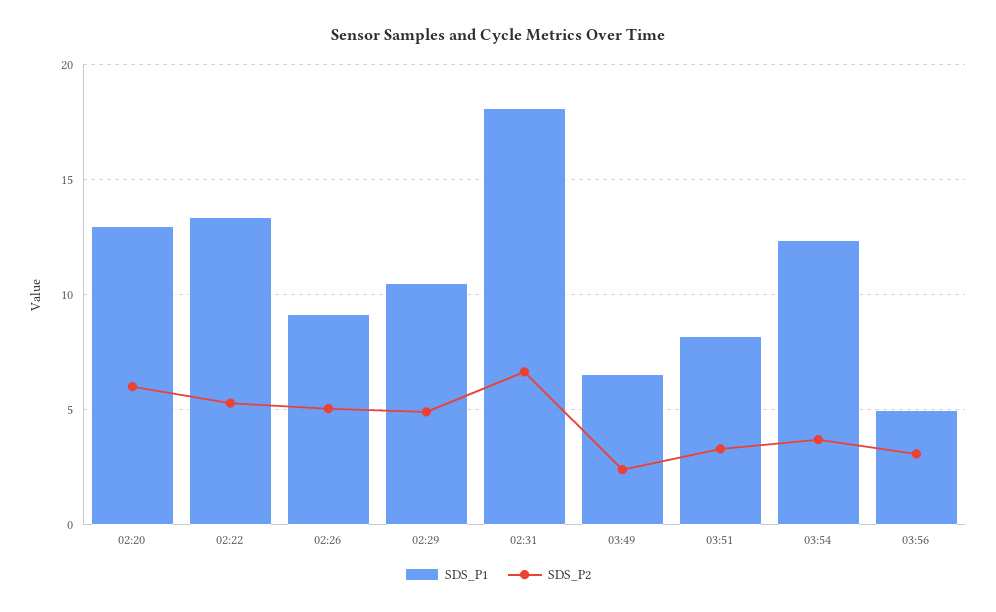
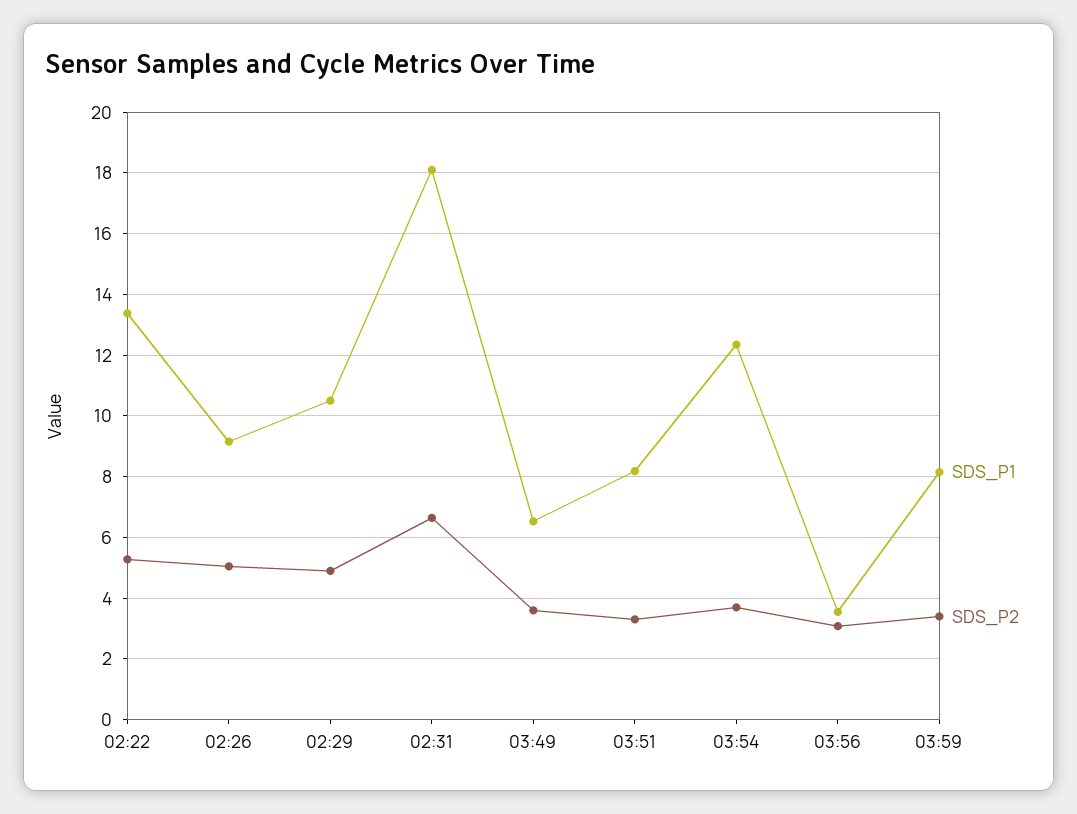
SDS_P1, 02:20: 13 -> none
SDS_P2, 02:20: 6 -> none
SDS_P2, 03:49: 2.5 -> 3.6
SDS_P1, 03:56: 5 -> 3.6
SDS_P1, 03:59: none -> 8.2
SDS_P2, 03:59: none -> 3.4

